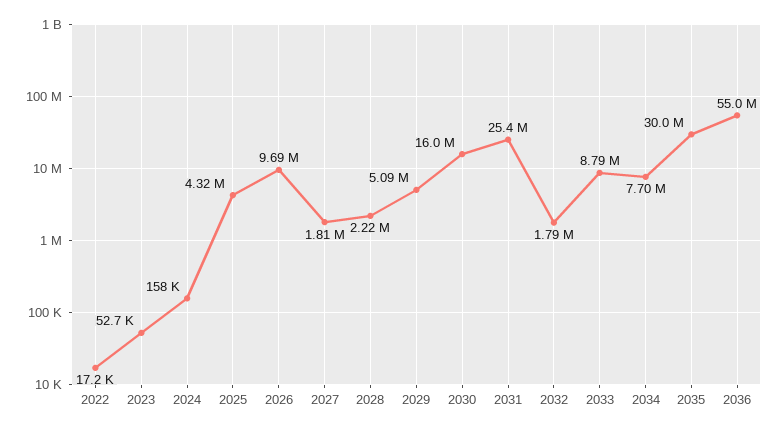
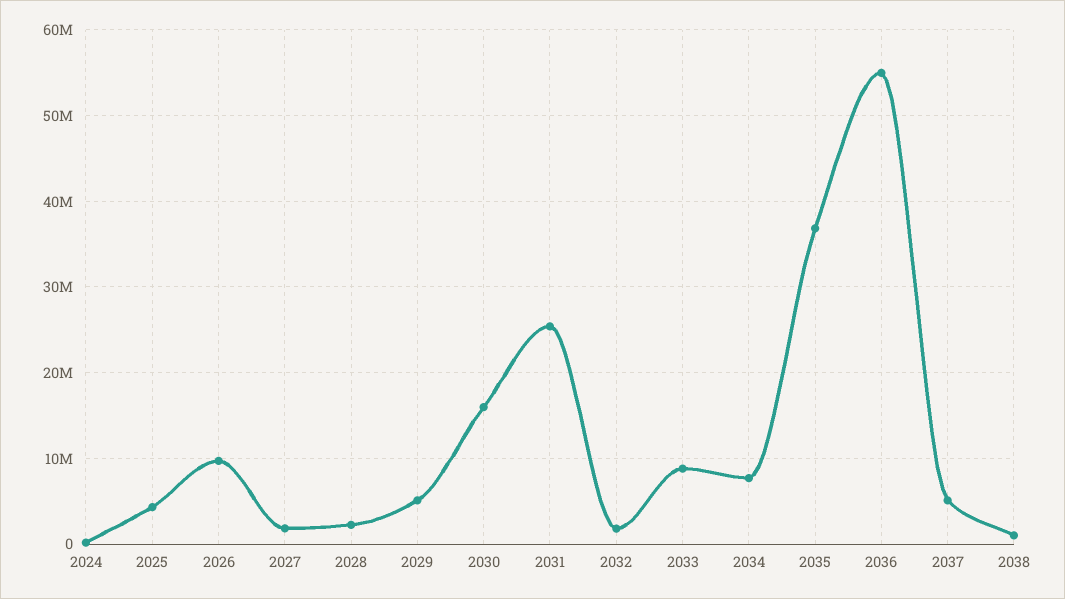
2022: 17200 -> none
2023: 52700 -> none
2035: 30000000 -> 37000000
2037: none -> 5000000
2038: none -> 1000000

